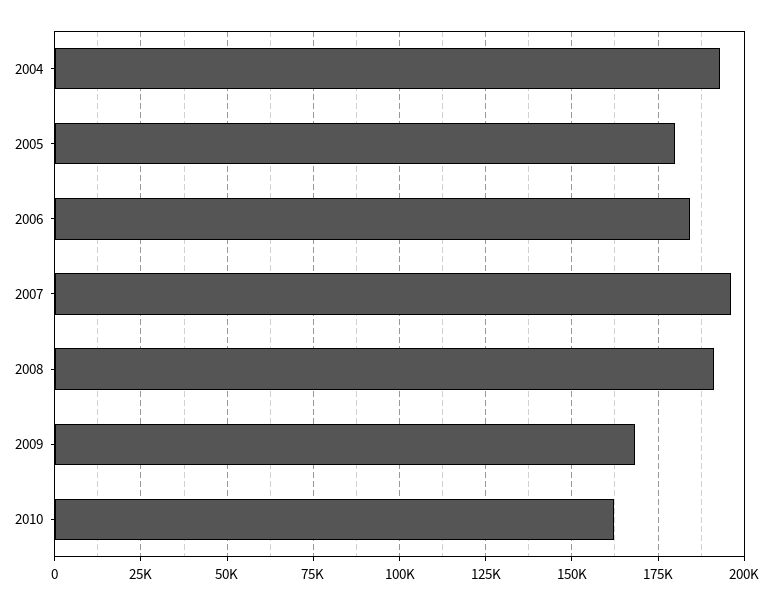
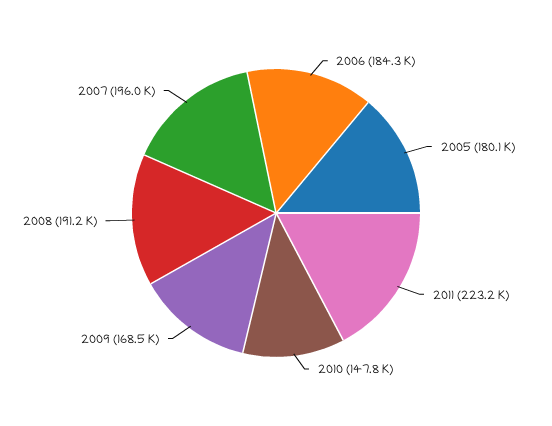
2004: 192500 -> none
2010: 162500 -> 147800
2011: none -> 223200

